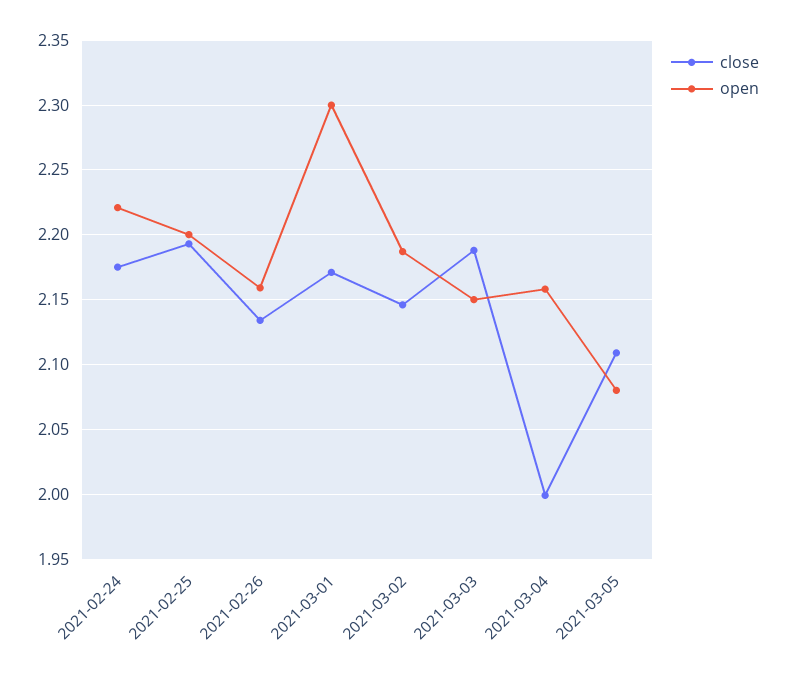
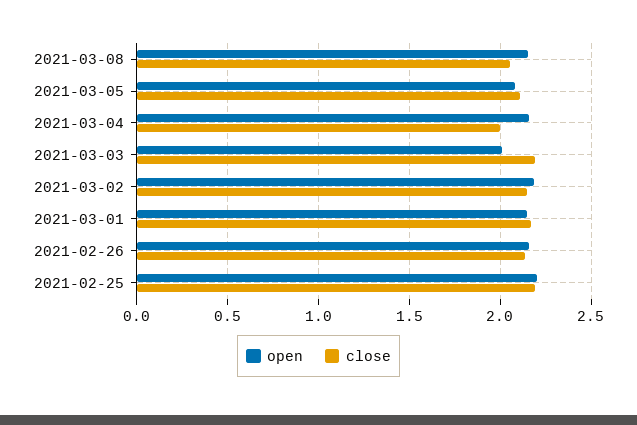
close, 2021-02-24: 2.175 -> none
open, 2021-02-24: 2.22 -> none
open, 2021-03-01: 2.3 -> 2.15
open, 2021-03-03: 2.15 -> 2
open, 2021-03-08: none -> 2.15
close, 2021-03-08: none -> 2.05

